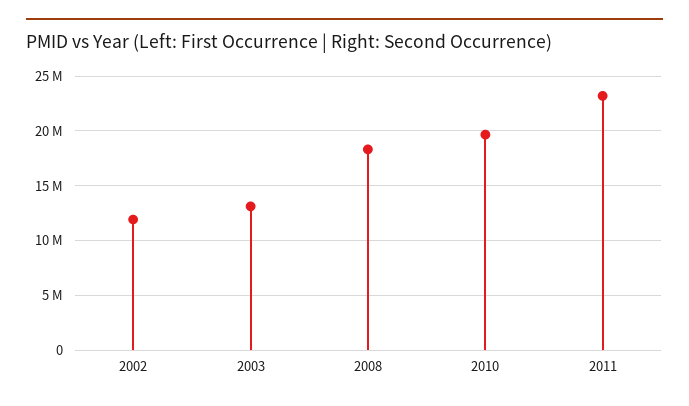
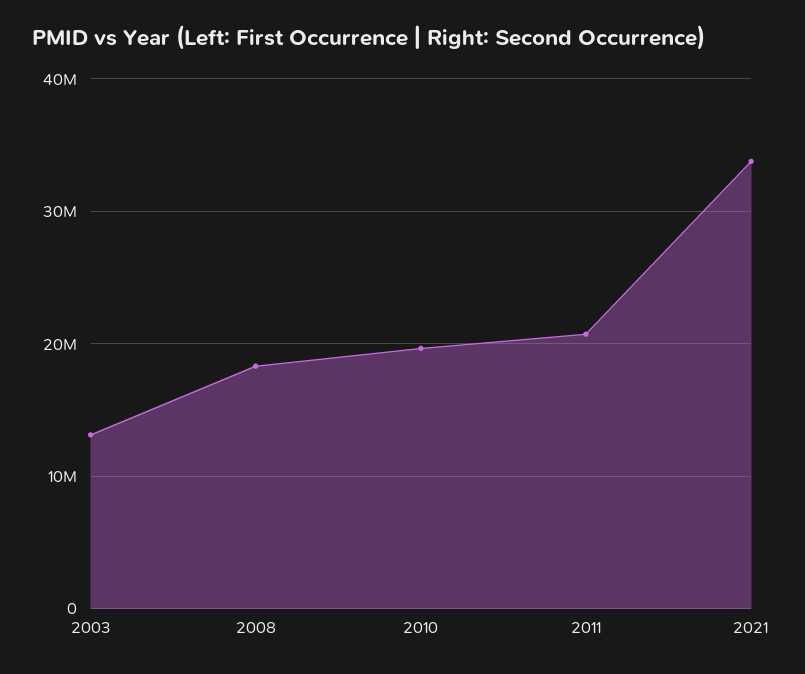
2002: 12000000 -> none
2011: 23000000 -> 21000000
2021: none -> 34000000

